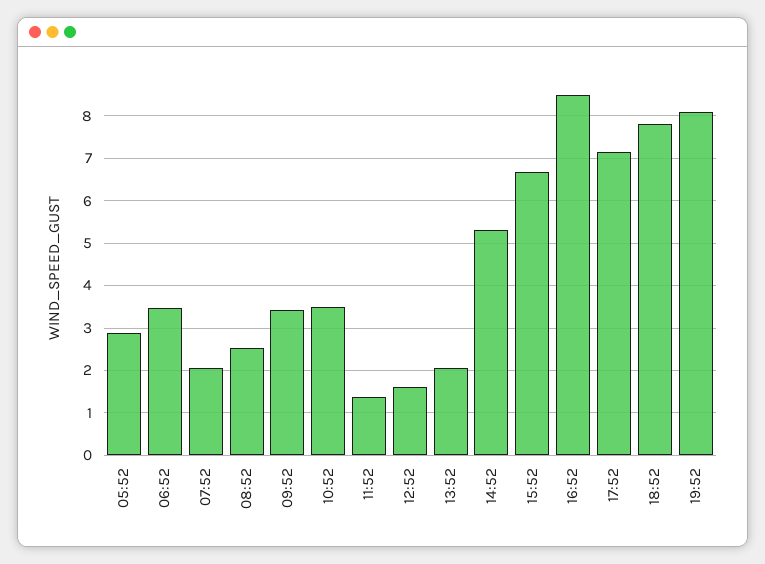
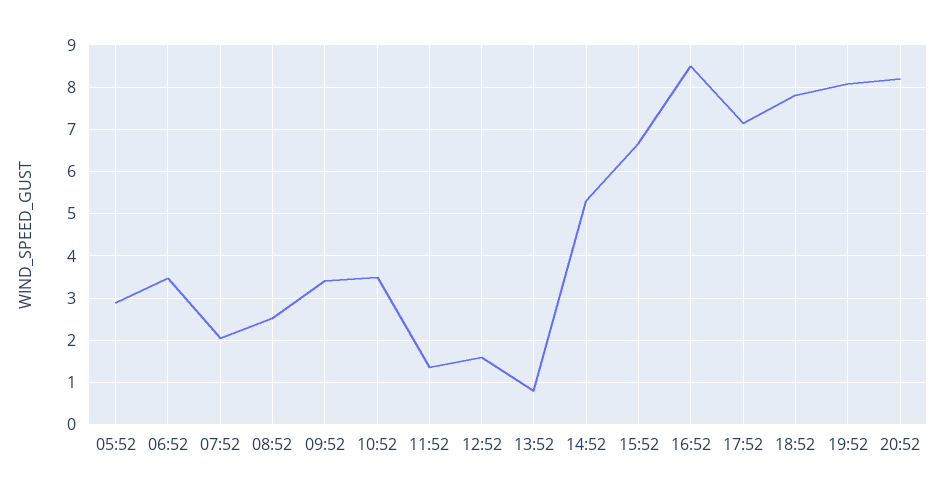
13:52: 2 -> 0.8
20:52: none -> 8.2

